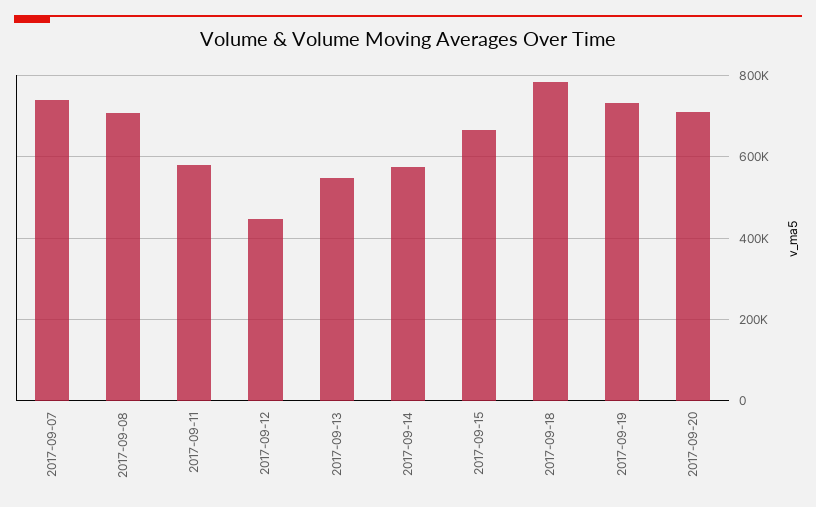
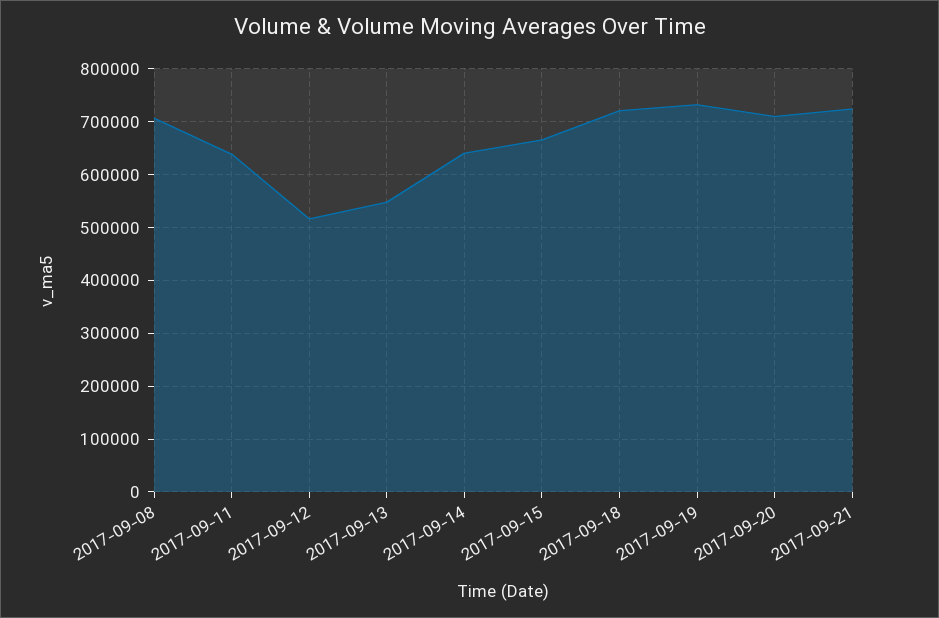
2017-09-07: 740000 -> none
2017-09-11: 580000 -> 640000
2017-09-12: 440000 -> 520000
2017-09-14: 580000 -> 640000
2017-09-18: 780000 -> 720000
2017-09-21: none -> 720000

